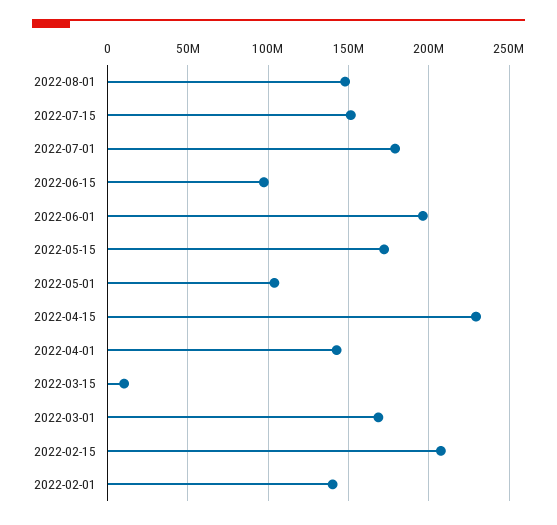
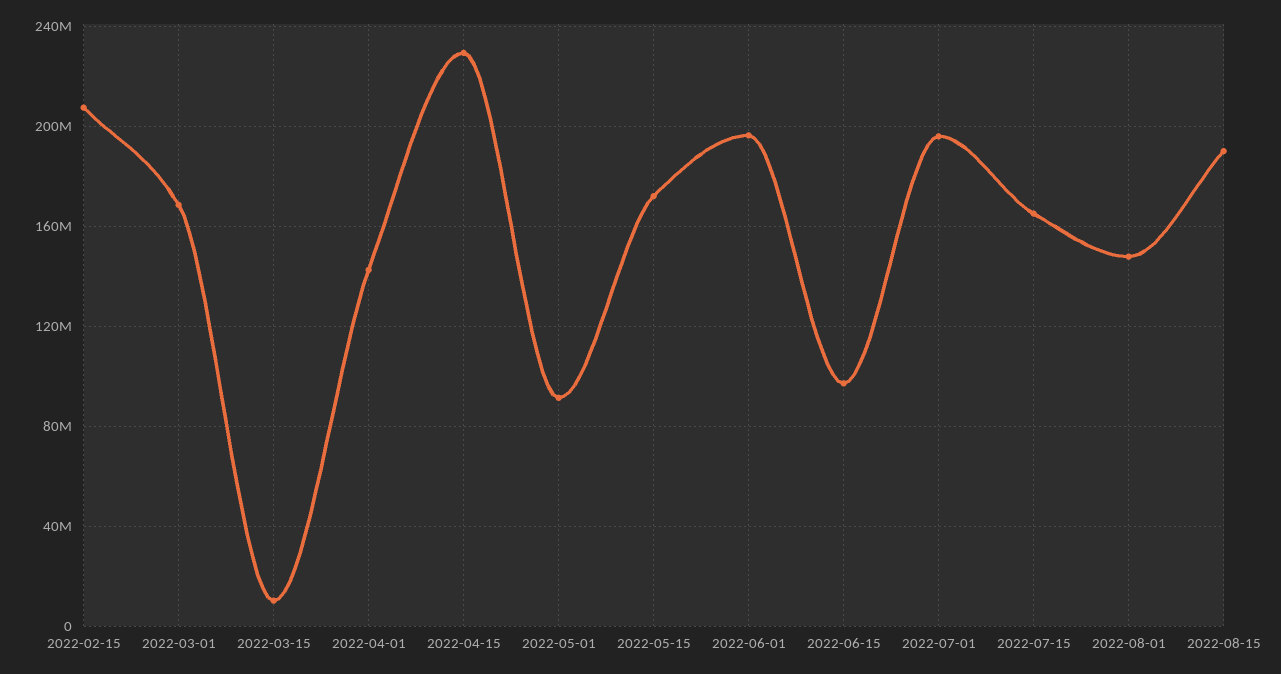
2022-07-15: 150000000 -> 165000000
2022-07-01: 180000000 -> 195000000
2022-05-01: 105000000 -> 90000000
2022-02-01: 140000000 -> none
2022-08-15: none -> 190000000

